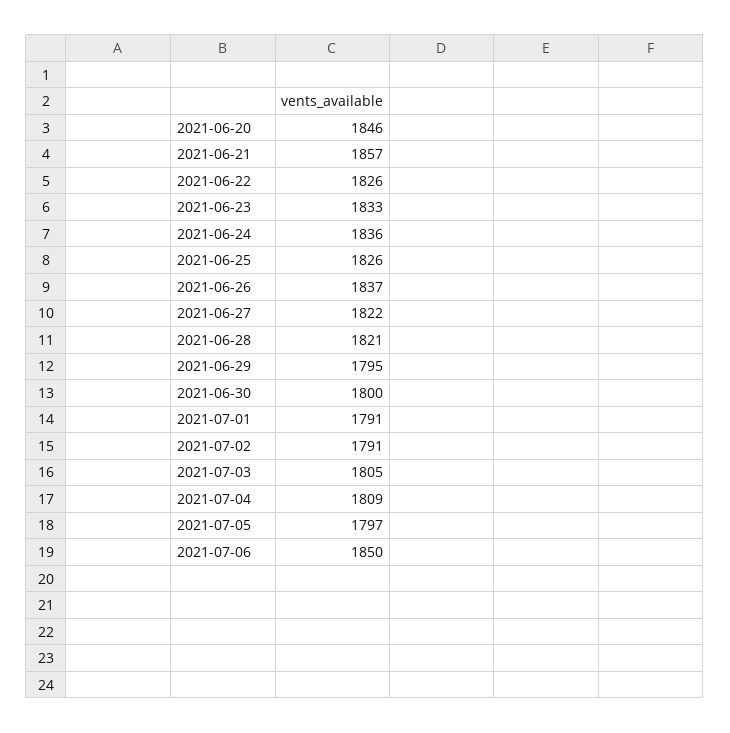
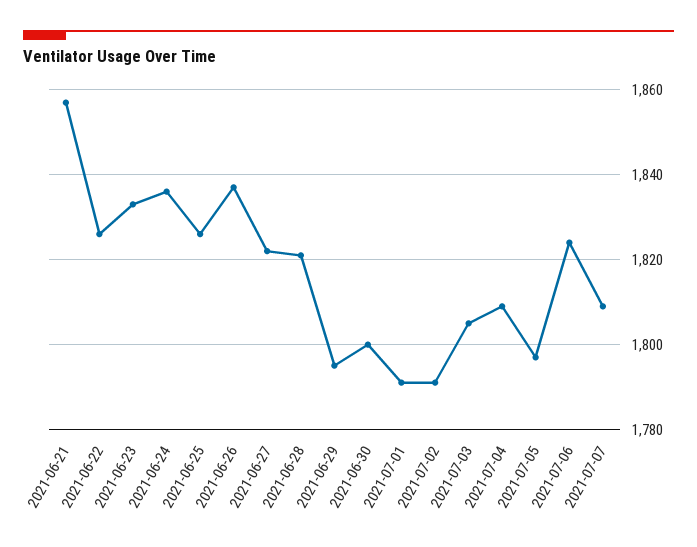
2021-06-20: 1846 -> none
2021-07-06: 1850 -> 1825
2021-07-07: none -> 1810

